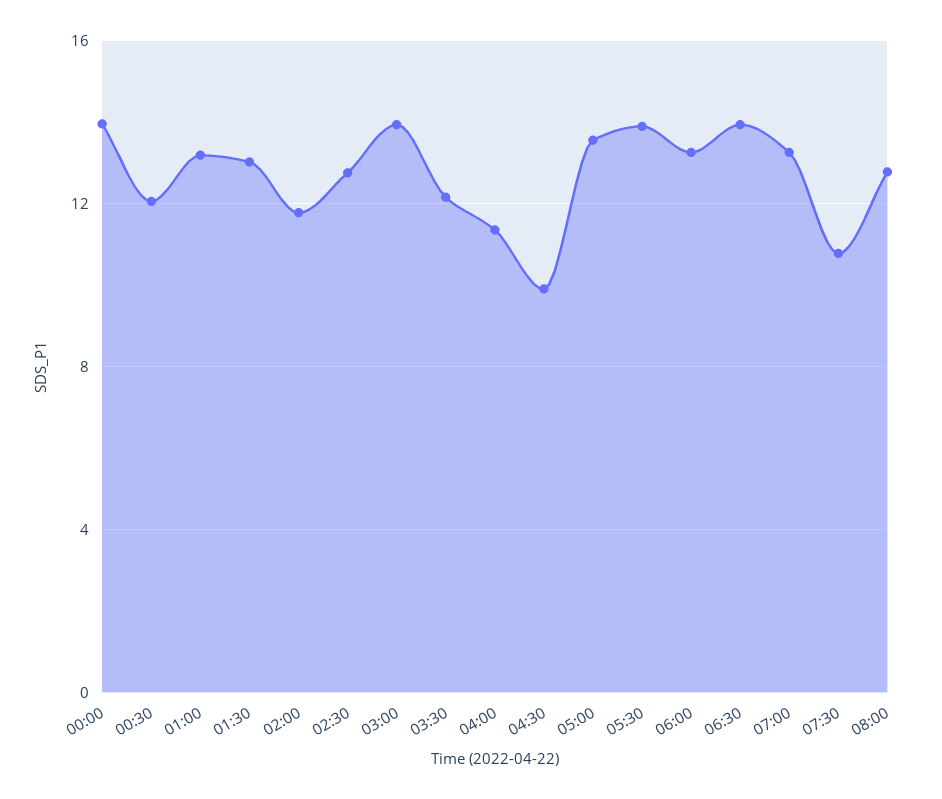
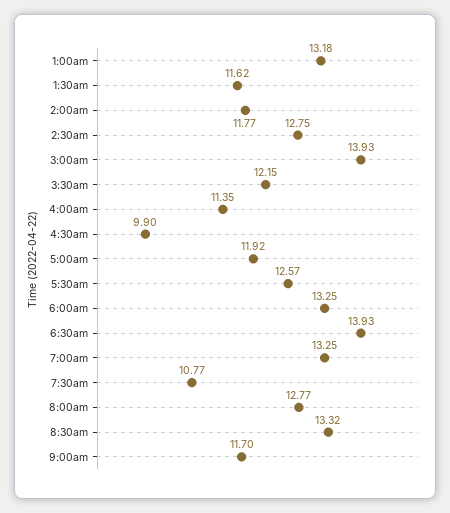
00:00: 14 -> none
00:30: 12 -> none
01:30: 13 -> 11.62
05:00: 13.5 -> 11.92
05:30: 14 -> 12.57
8:30am: none -> 13.32
9:00am: none -> 11.7

